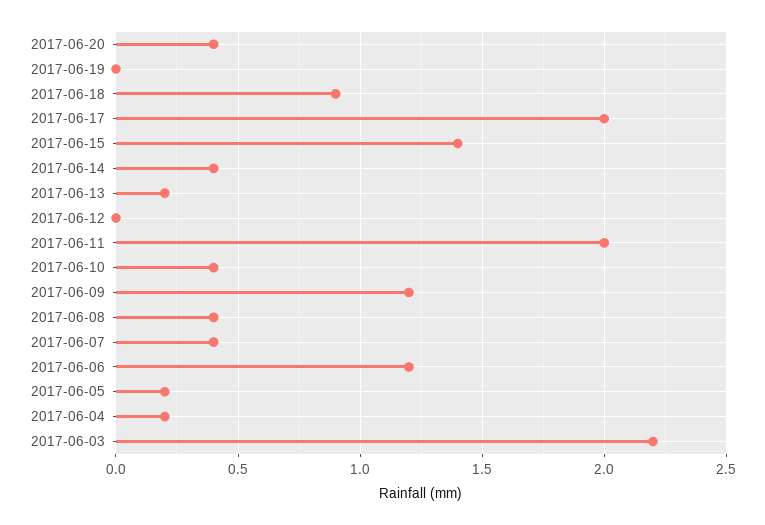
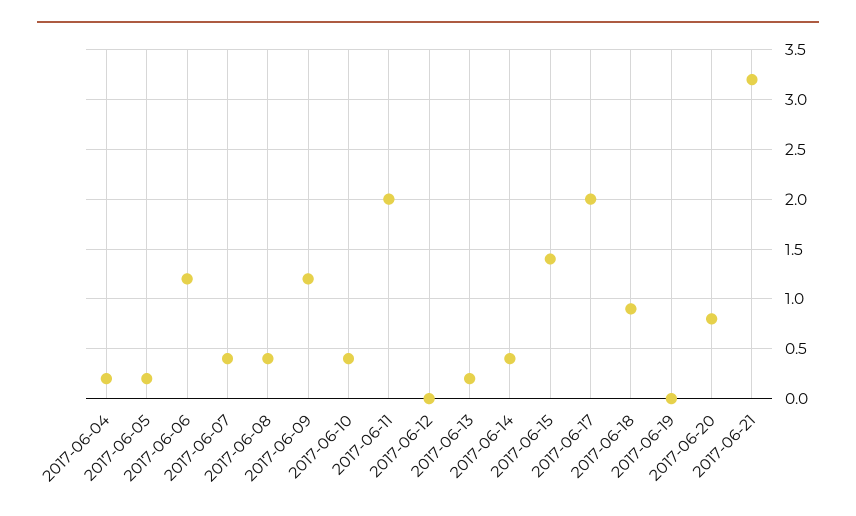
2017-06-20: 0.4 -> 0.8
2017-06-03: 2.2 -> none
2017-06-21: none -> 3.2

